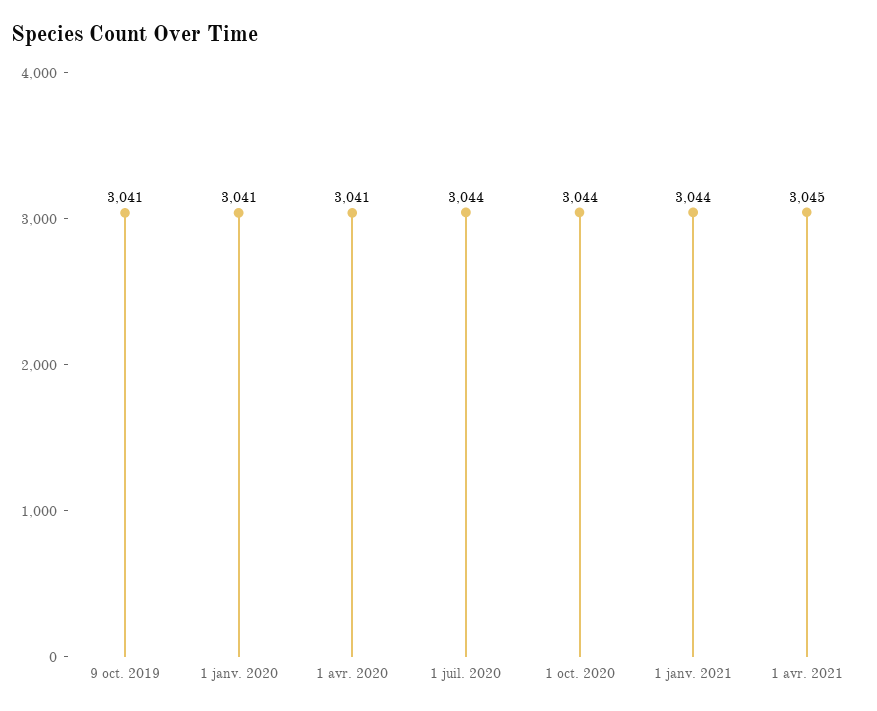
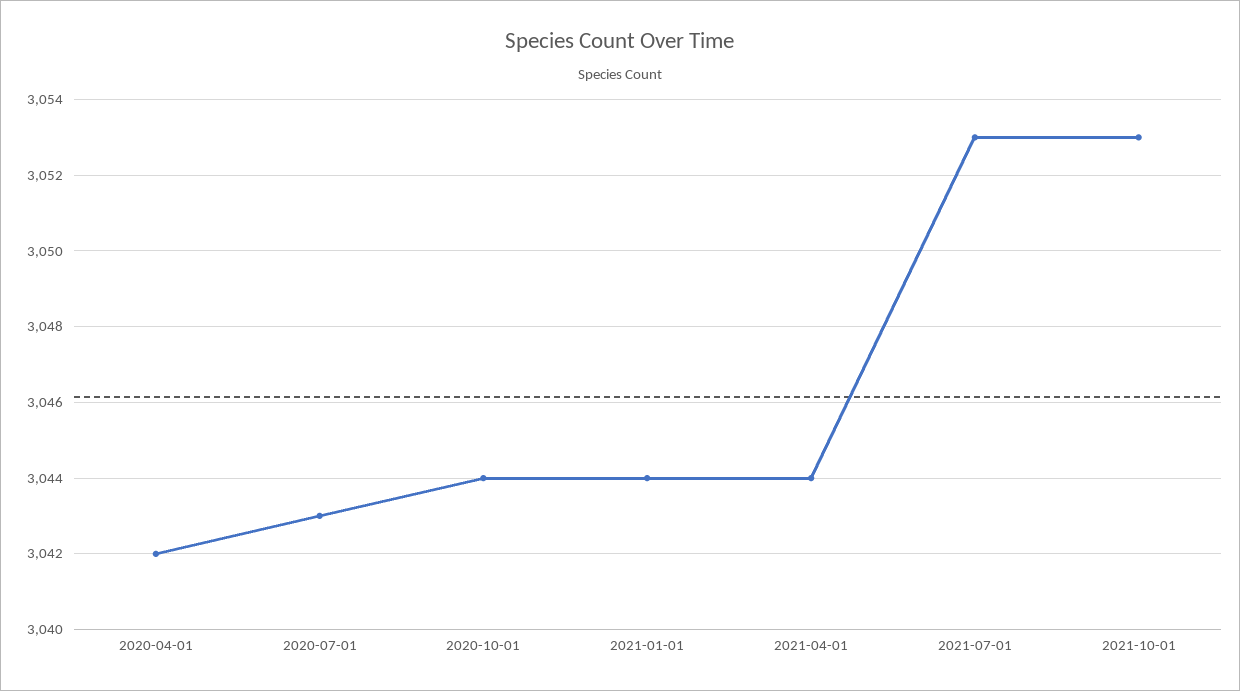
9 oct. 2019: 3041 -> none
1 janv. 2020: 3041 -> none
1 avr. 2020: 3041 -> 3042
1 juil. 2020: 3044 -> 3043
1 avr. 2021: 3045 -> 3044
2021-07-01: none -> 3053
2021-10-01: none -> 3053

